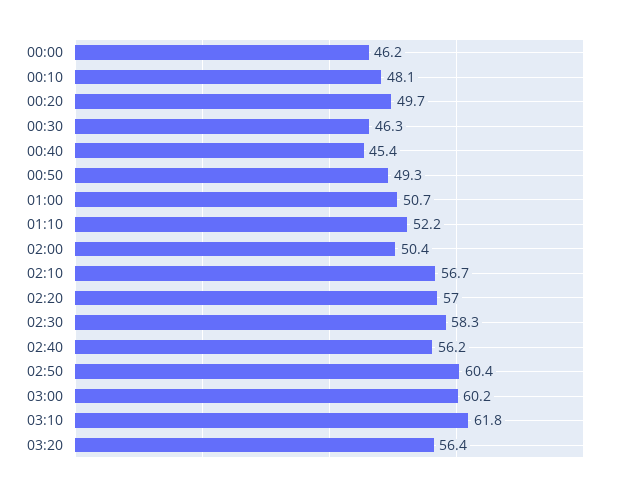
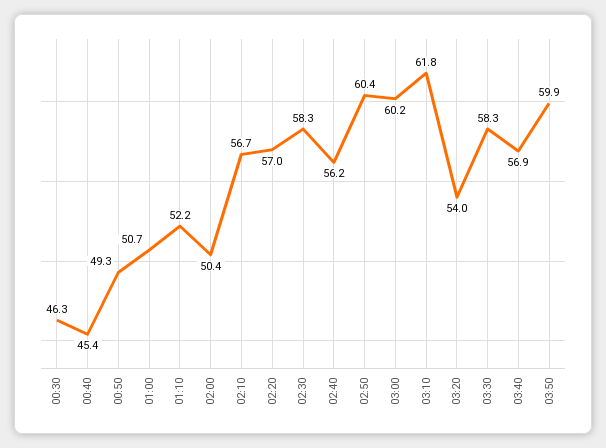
00:00: 46.2 -> none
00:10: 48.1 -> none
00:20: 49.7 -> none
03:20: 56.4 -> 54
03:30: none -> 58.3
03:40: none -> 56.9
03:50: none -> 59.9

